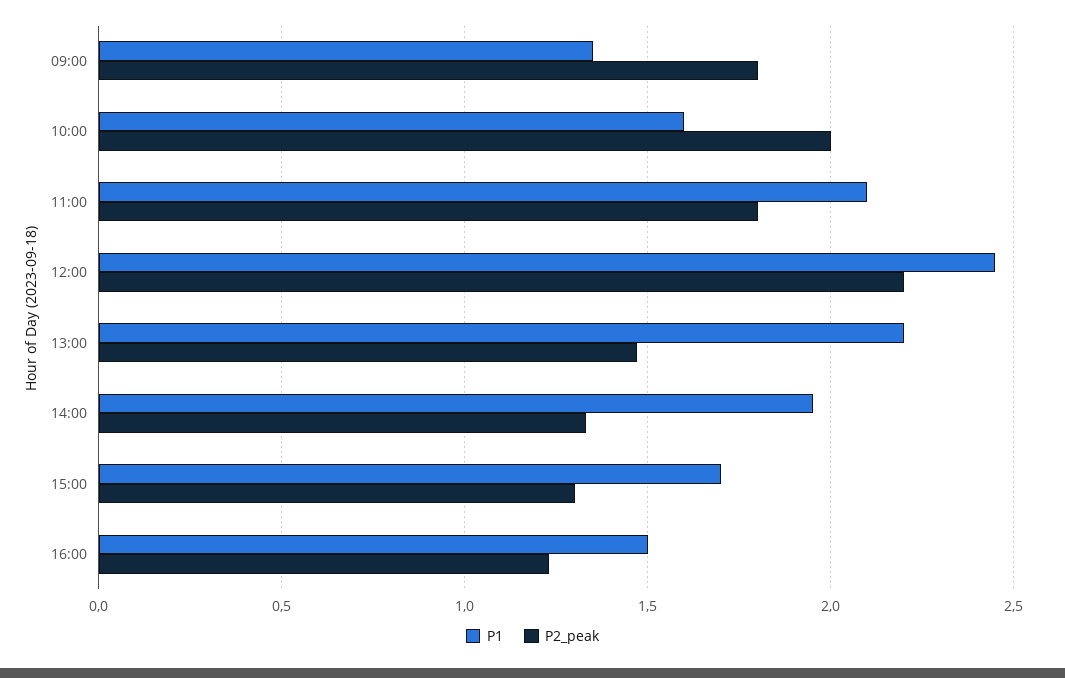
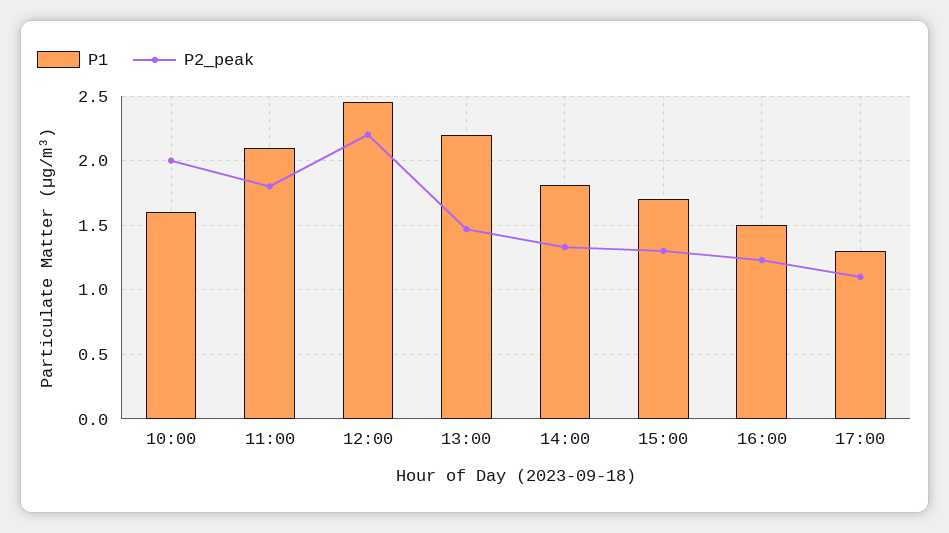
P1, 09:00: 1.35 -> none
P2_peak, 09:00: 1.8 -> none
P1, 14:00: 1.95 -> 1.8
P1, 17:00: none -> 1.3
P2_peak, 17:00: none -> 1.1

